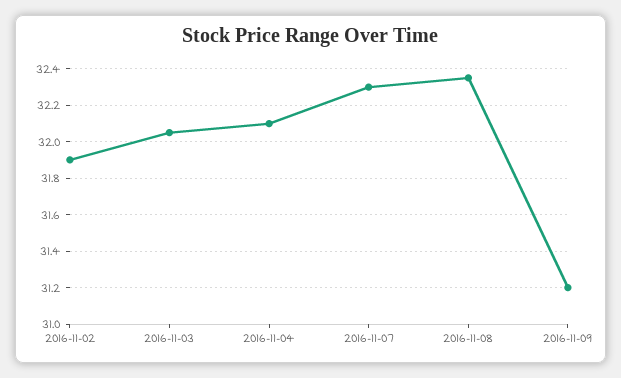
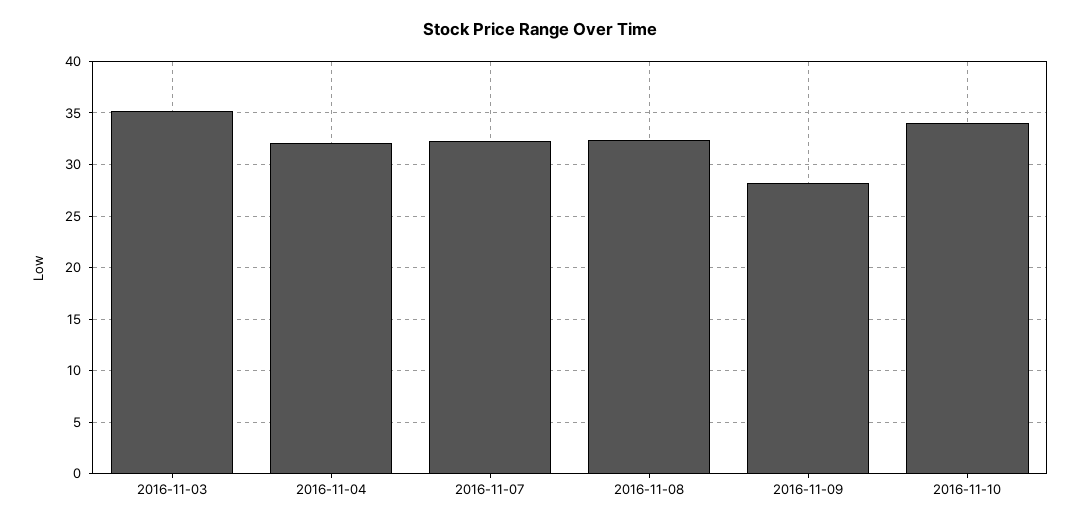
2016-11-02: 31.9 -> none
2016-11-03: 32.05 -> 35
2016-11-09: 31.2 -> 28
2016-11-10: none -> 34

